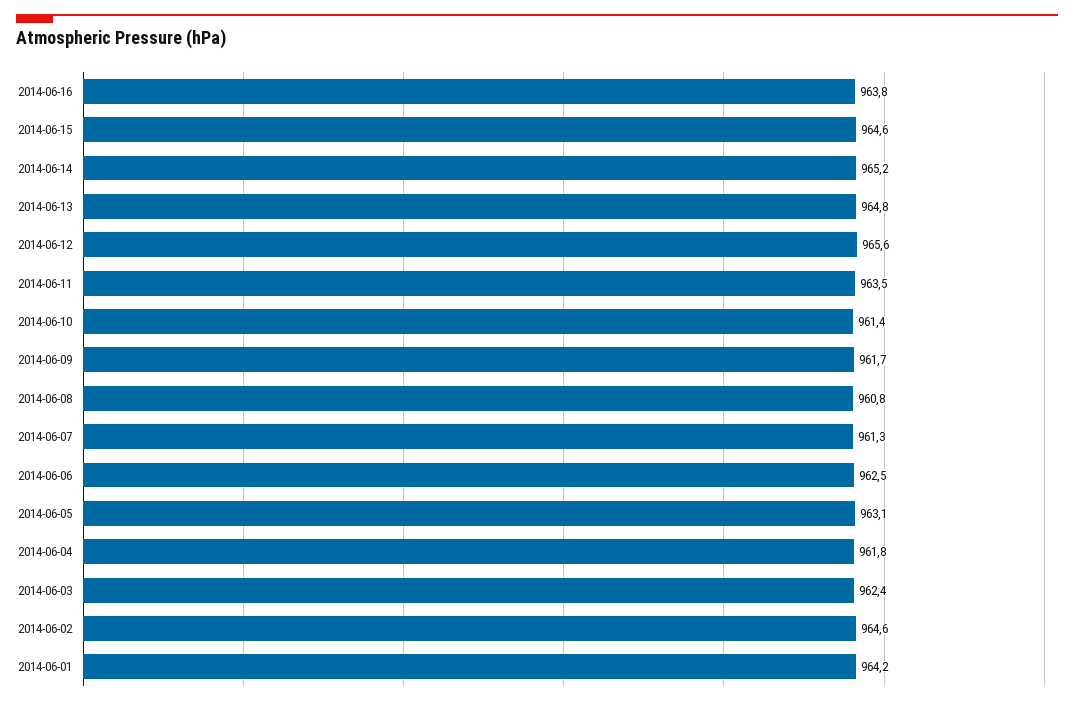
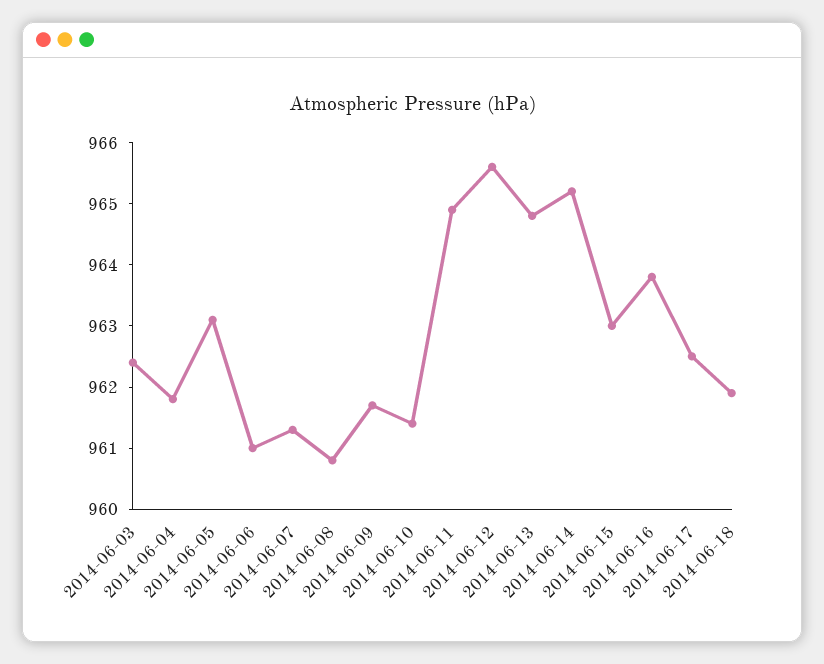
2014-06-15: 964.6 -> 963
2014-06-11: 963.5 -> 965
2014-06-06: 962.5 -> 961
2014-06-02: 964.6 -> none
2014-06-01: 964.2 -> none
2014-06-17: none -> 962.5
2014-06-18: none -> 962

